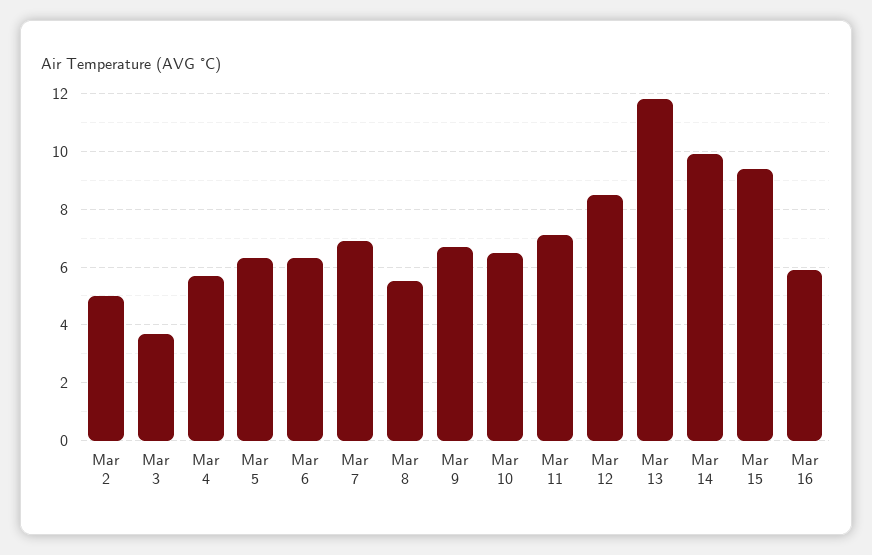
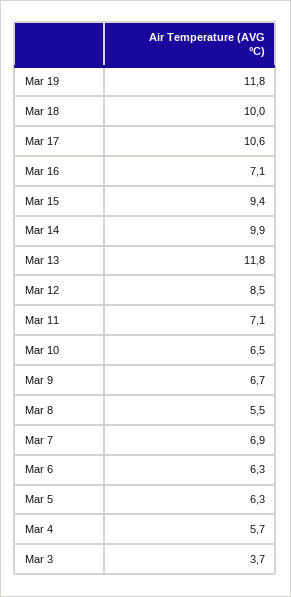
Mar 2: 5 -> none
Mar 16: 6 -> 7.1
Mar 19: none -> 11.8
Mar 18: none -> 10
Mar 17: none -> 10.6

